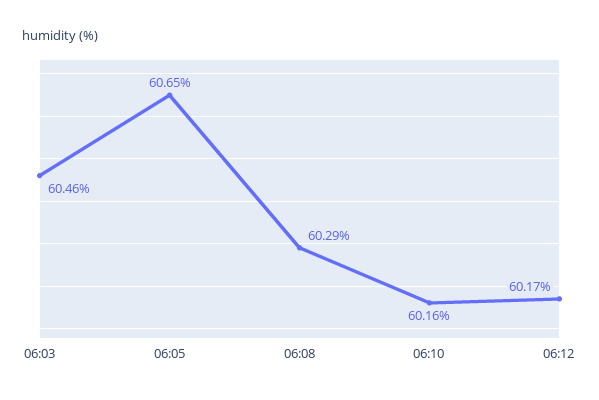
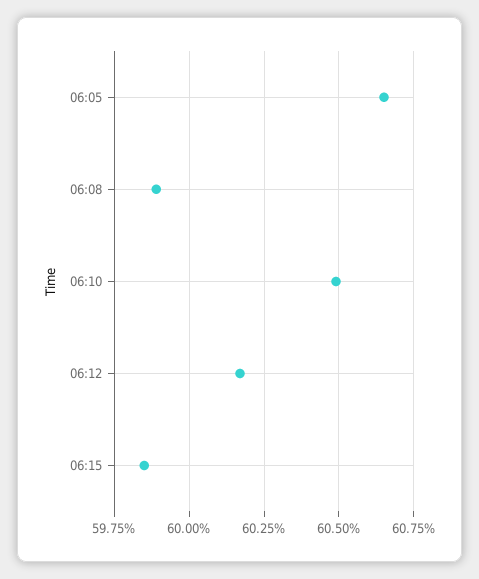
06:03: 60.46 -> none
06:08: 60.29 -> 59.9
06:10: 60.16 -> 60.5
06:15: none -> 59.85

